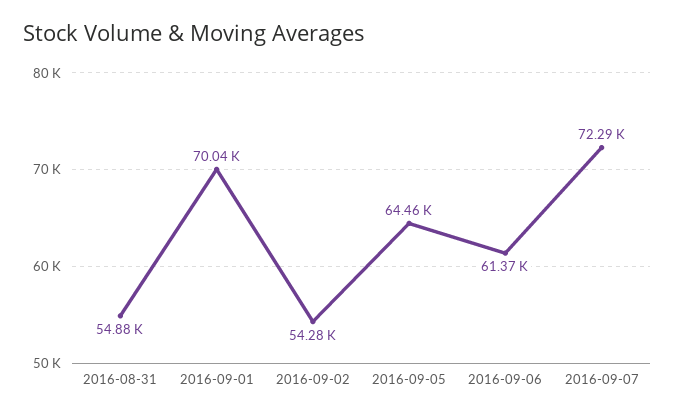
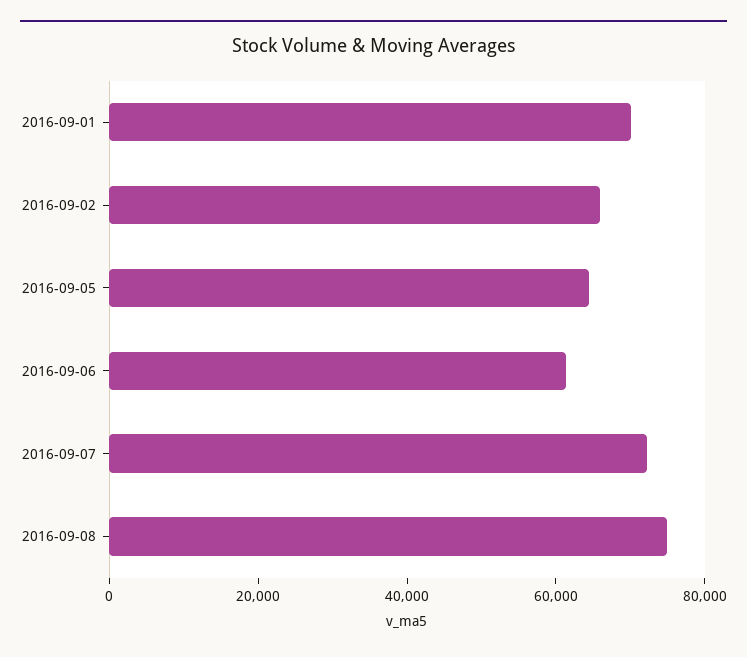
2016-08-31: 54880 -> none
2016-09-02: 54280 -> 65000
2016-09-08: none -> 75000

